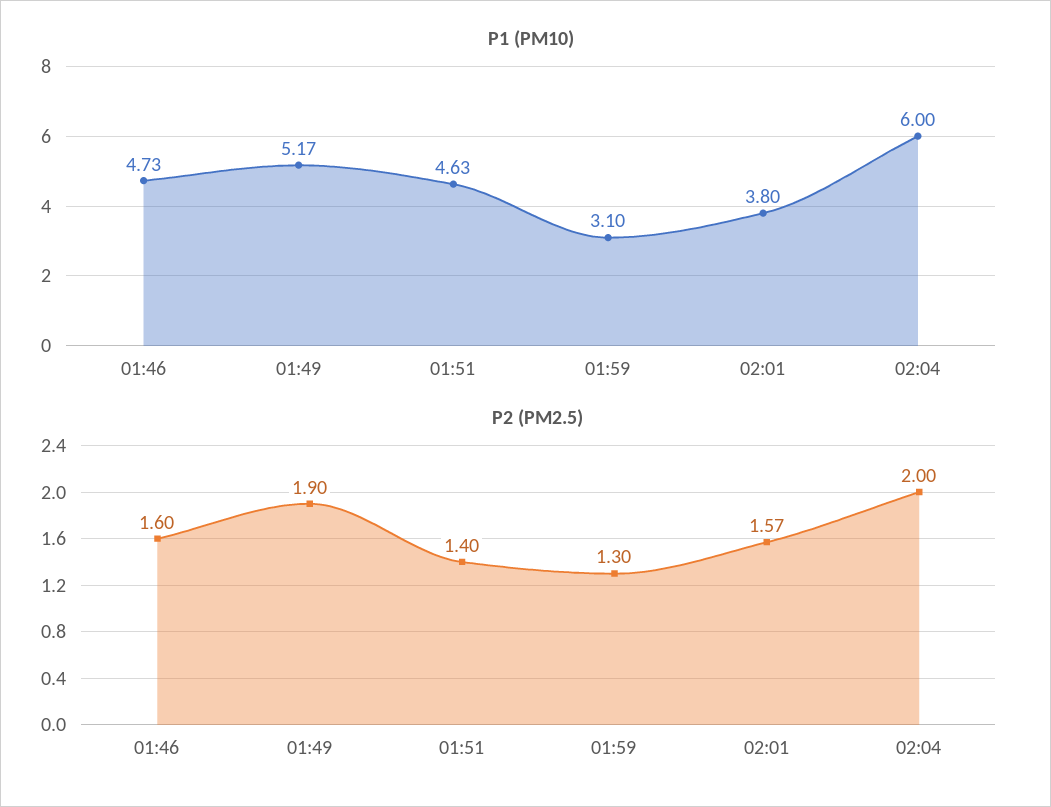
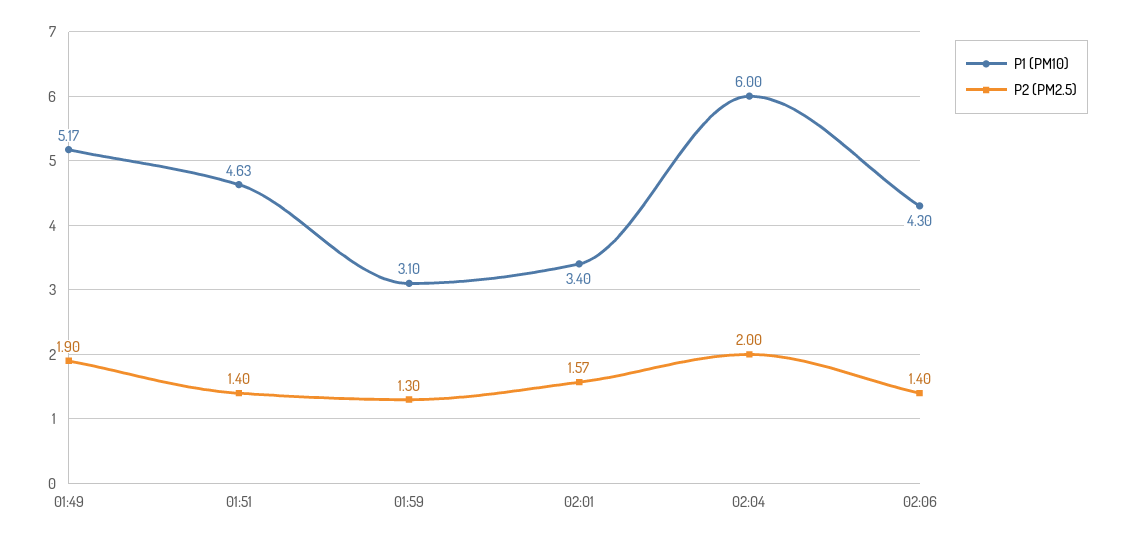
P1 (PM10), 01:46: 4.73 -> none
P1 (PM10), 02:01: 3.8 -> 3.4
P2 (PM2.5), 01:46: 1.6 -> none
P1 (PM10), 02:06: none -> 4.3
P2 (PM2.5), 02:06: none -> 1.4

